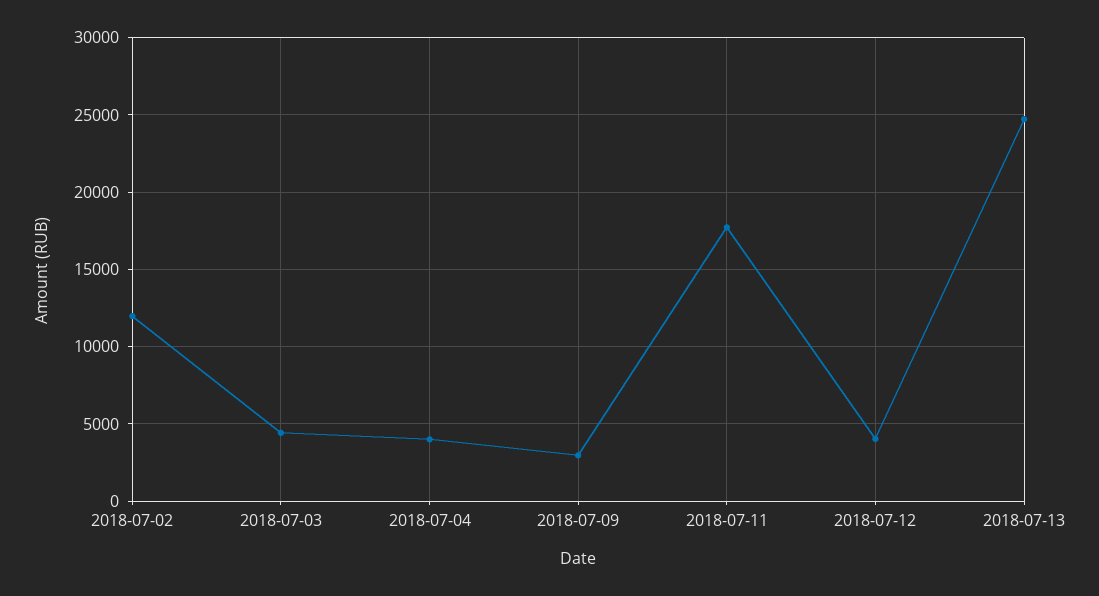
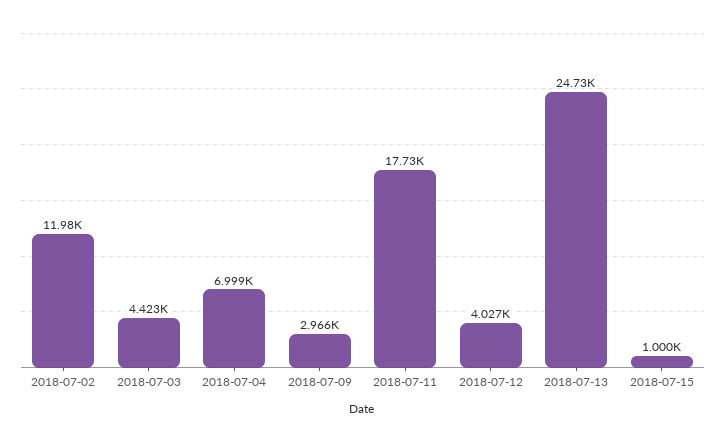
2018-07-04: 4000 -> 6999
2018-07-15: none -> 1000

